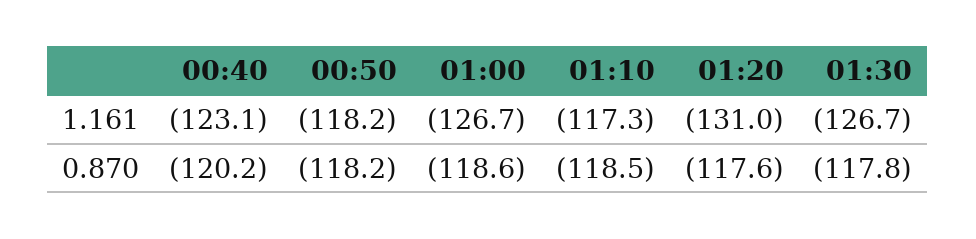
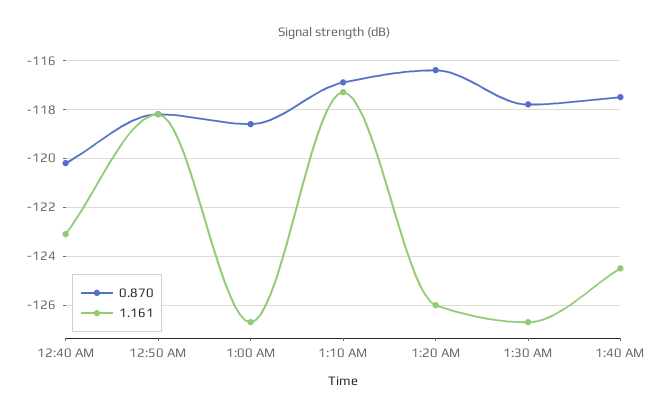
1.161, 01:20: -131 -> -126
0.870, 01:10: -118.5 -> -117
0.870, 01:20: -117.6 -> -116.5
0.870, 1:40 AM: none -> -117.5
1.161, 1:40 AM: none -> -124.5

